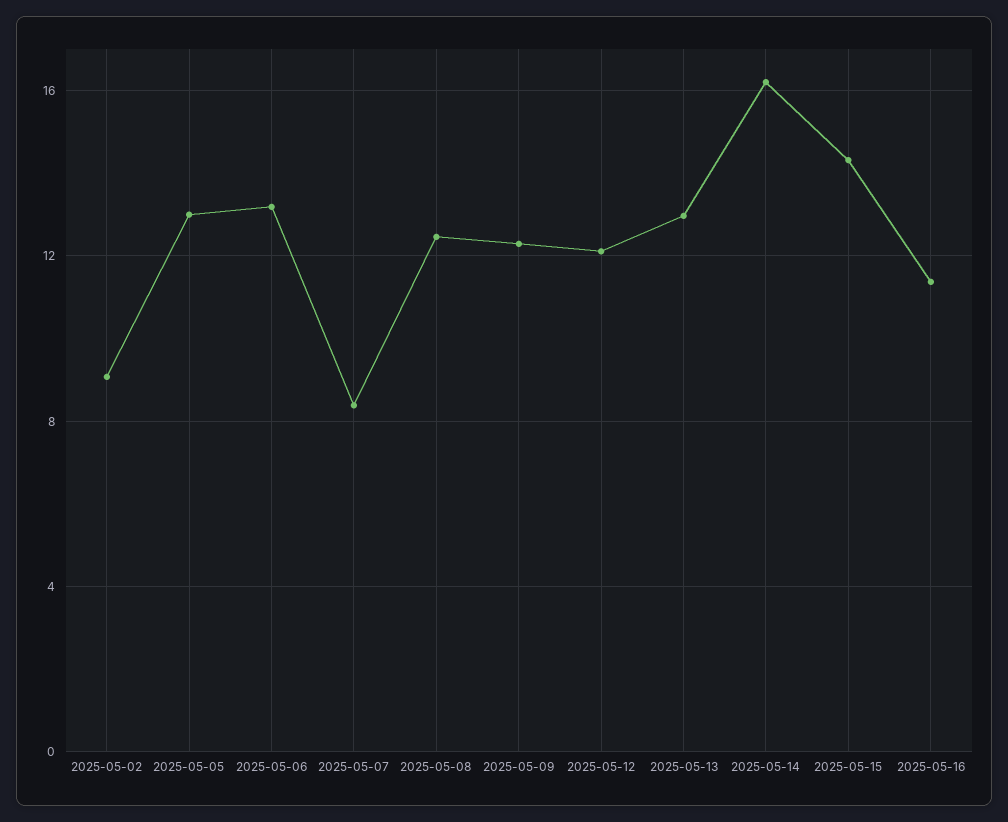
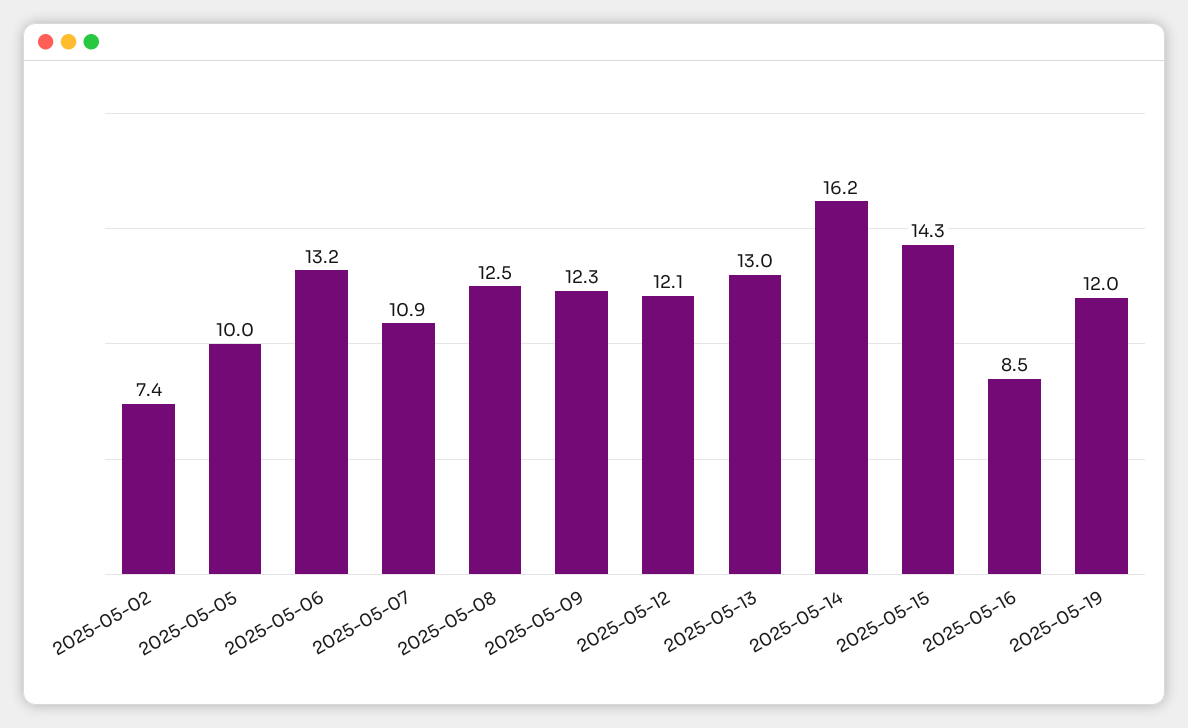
2025-05-02: 9 -> 7.4
2025-05-05: 13 -> 10
2025-05-07: 8.5 -> 10.9
2025-05-16: 11.5 -> 8.5
2025-05-19: none -> 12

